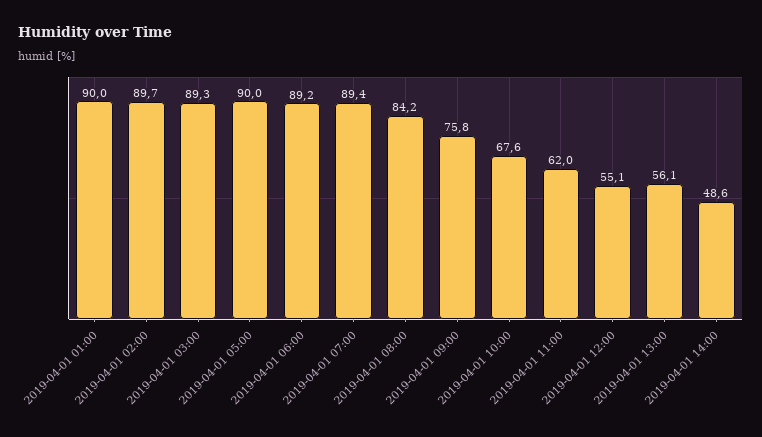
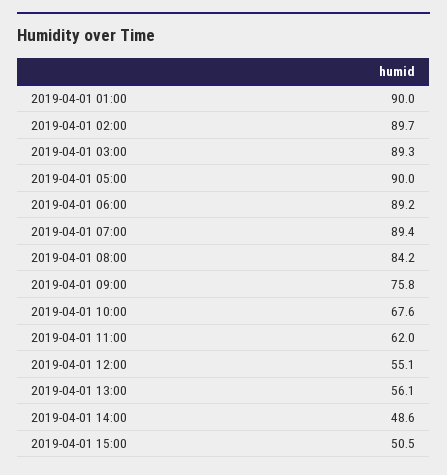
2019-04-01 15:00: none -> 50.5

